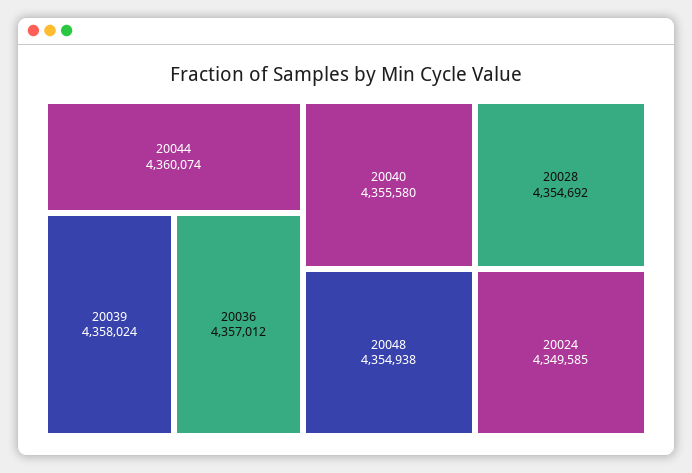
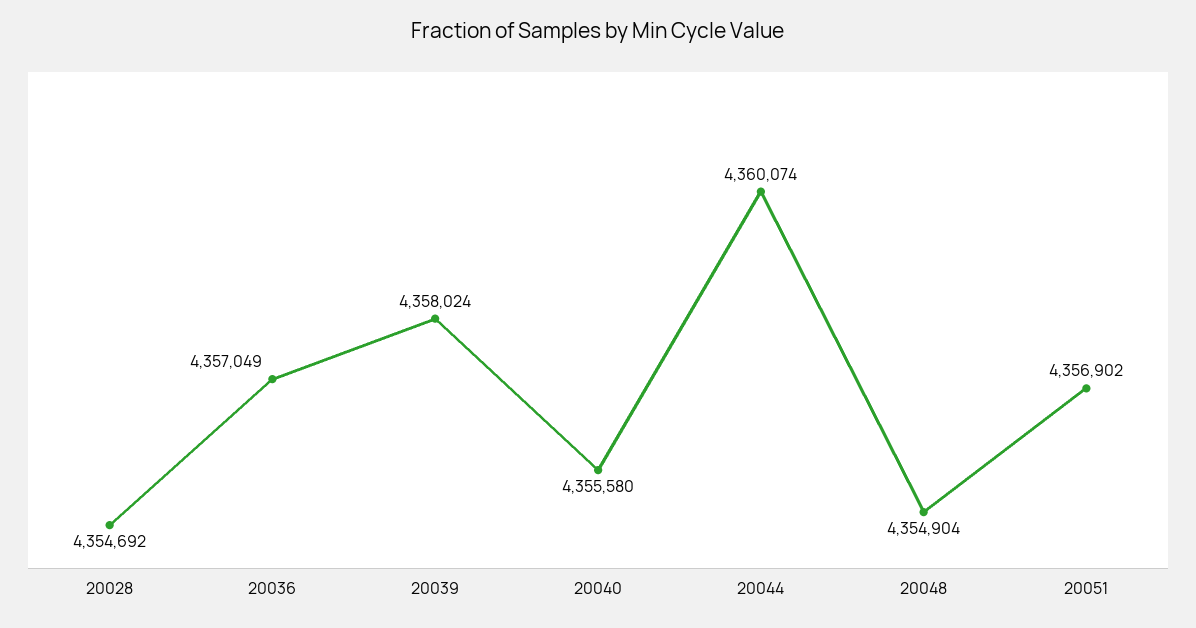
20036: 4357012 -> 4357049
20048: 4354938 -> 4354904
20024: 4349585 -> none
20051: none -> 4356902

